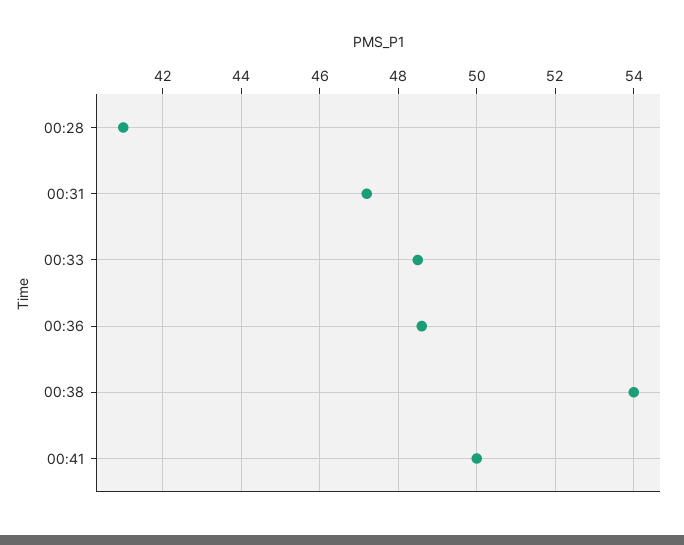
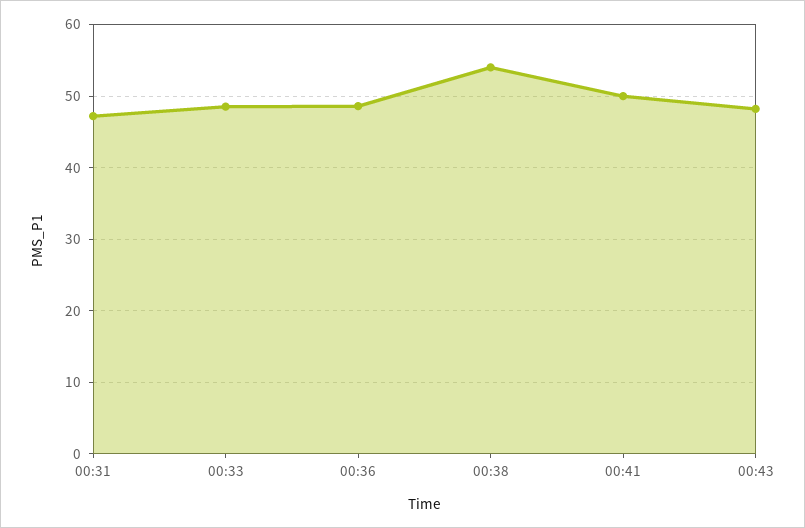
00:28: 41 -> none
00:43: none -> 48

